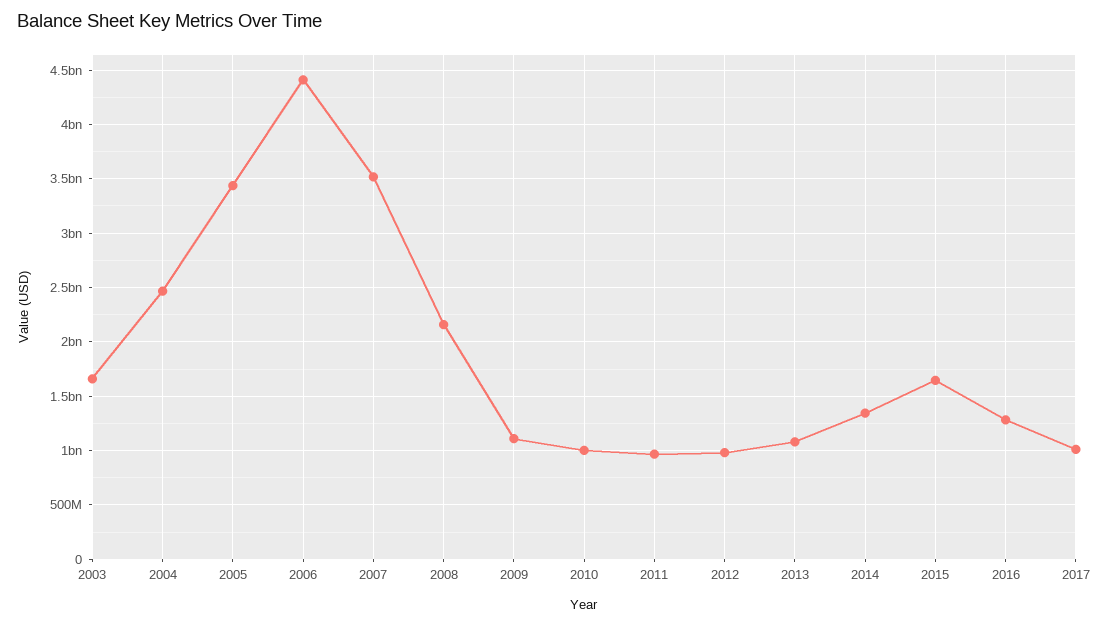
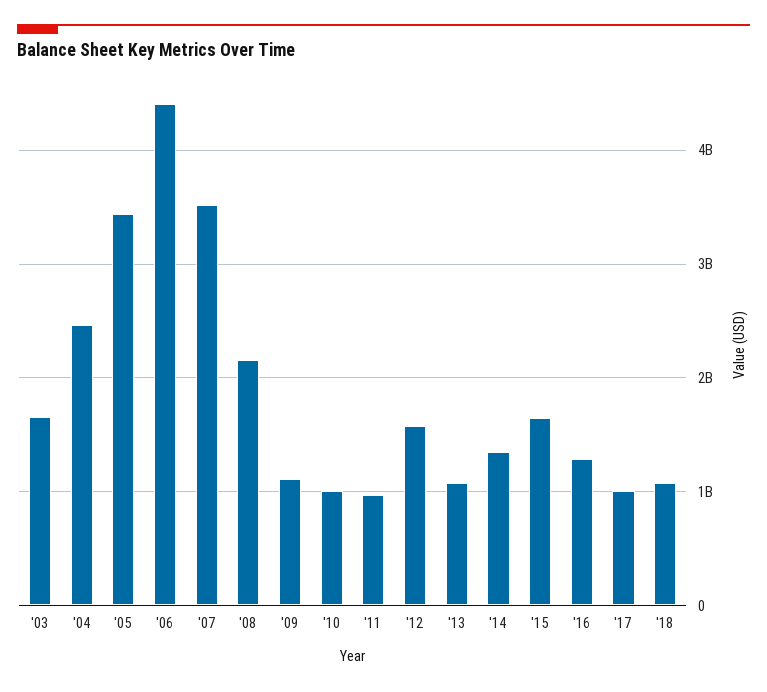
2012: 1000000000 -> 1600000000
'18: none -> 1100000000

